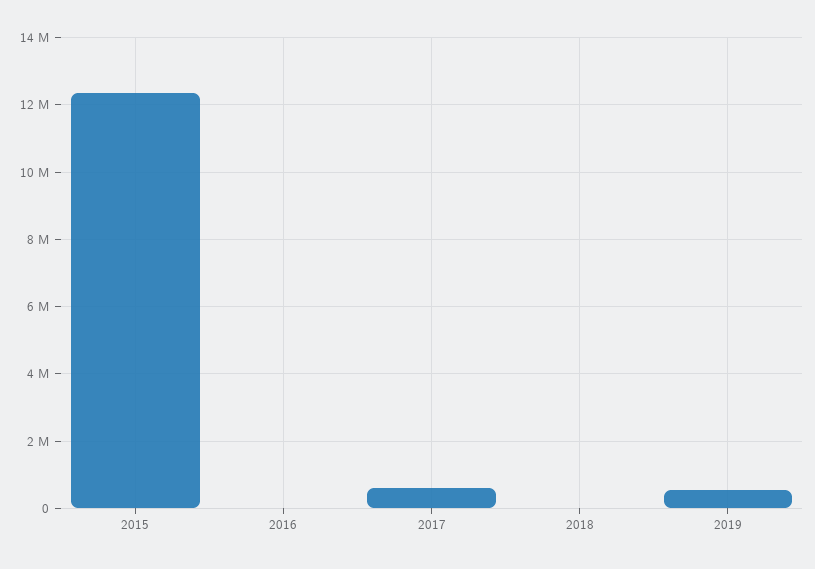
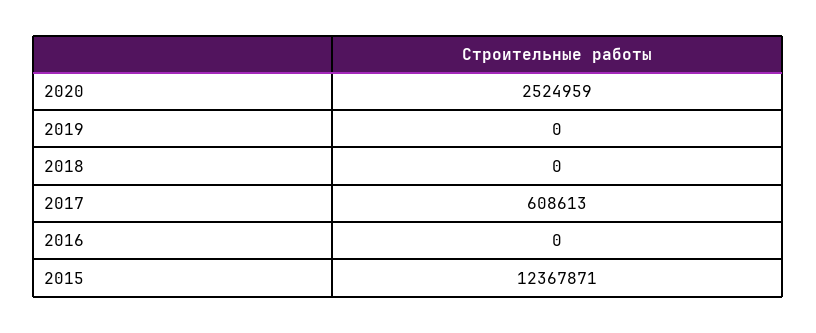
2019: 600000 -> 0
2020: none -> 2524959

